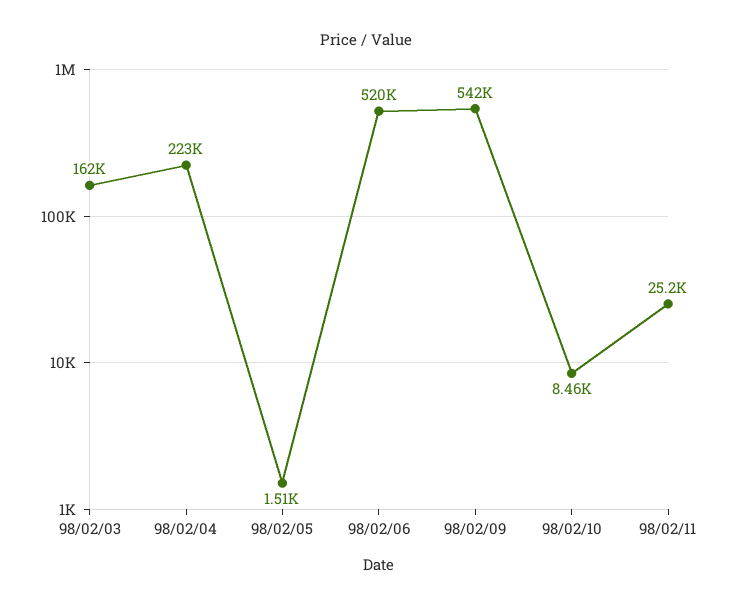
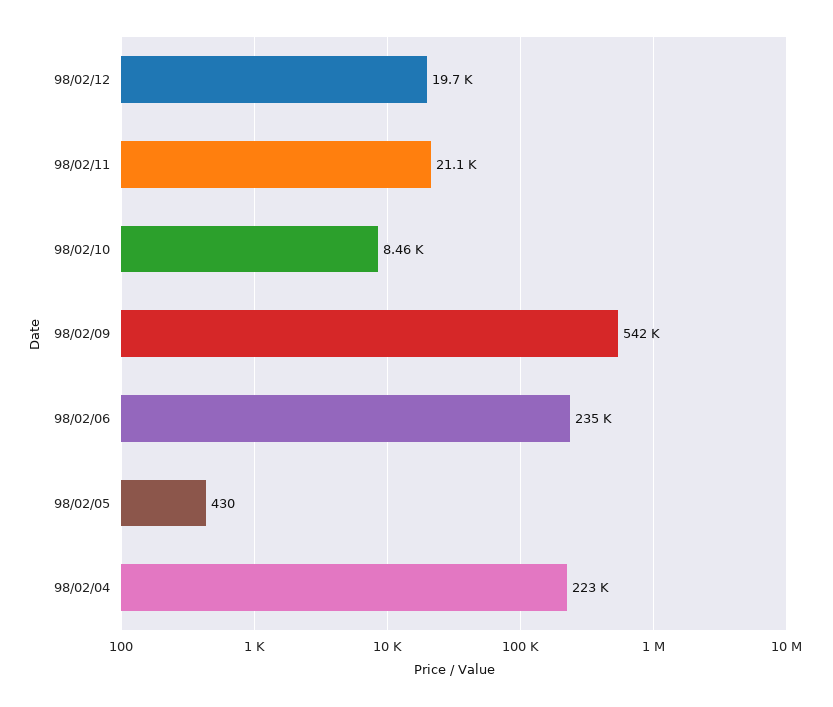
98/02/03: 162000 -> none
98/02/05: 1510 -> 430
98/02/06: 520000 -> 235000
98/02/11: 25200 -> 21100
98/02/12: none -> 19700

